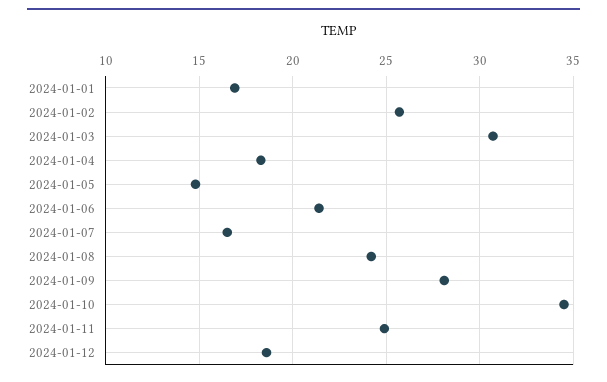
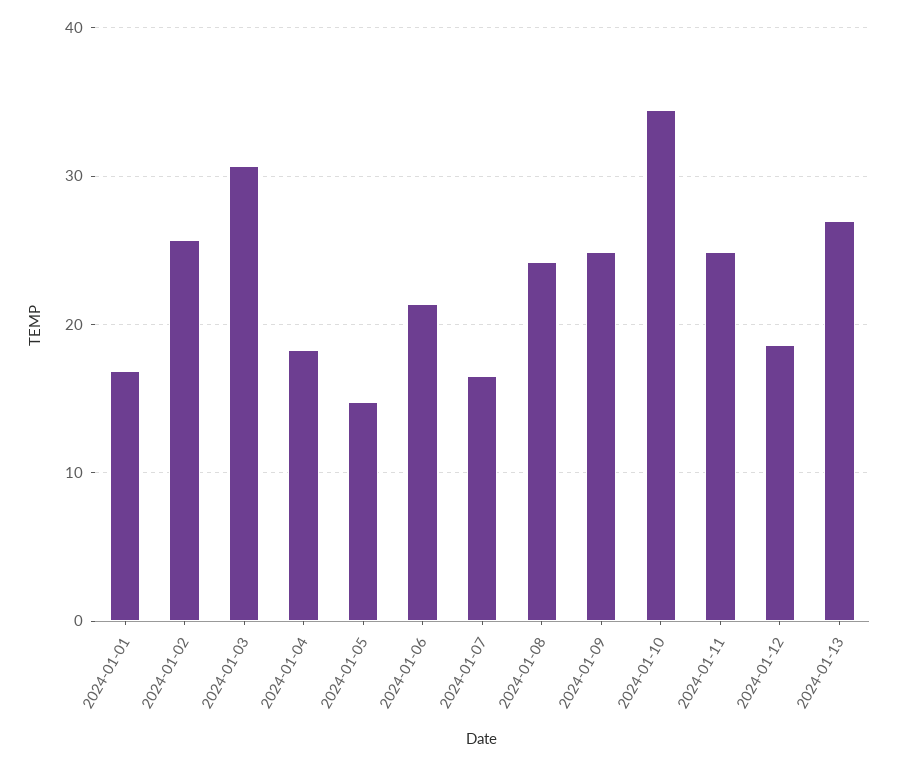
2024-01-09: 28 -> 25
2024-01-13: none -> 27

